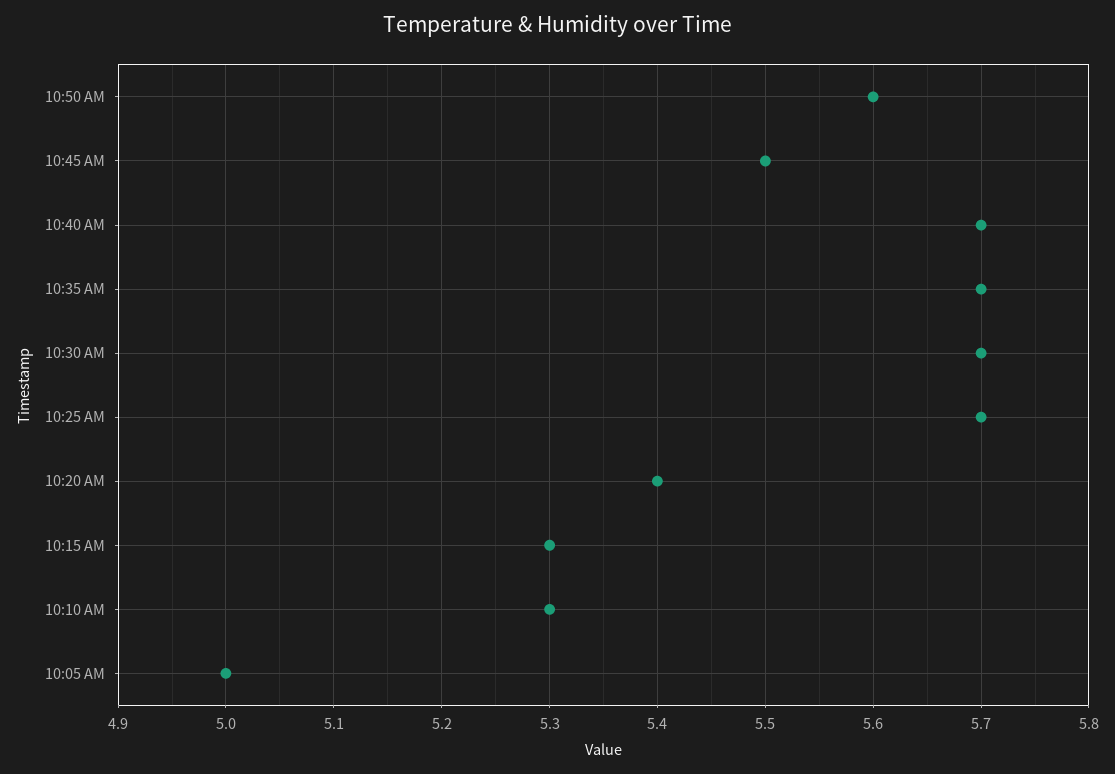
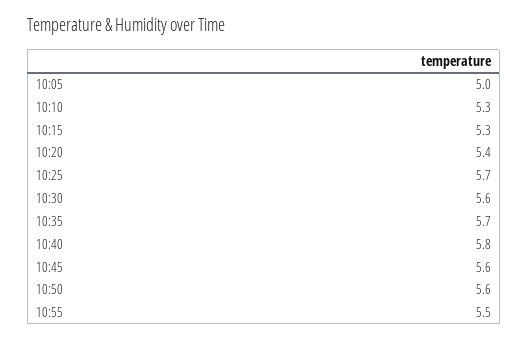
10:45 AM: 5.5 -> 5.6
10:40 AM: 5.7 -> 5.8
10:30 AM: 5.7 -> 5.6
10:55: none -> 5.5

